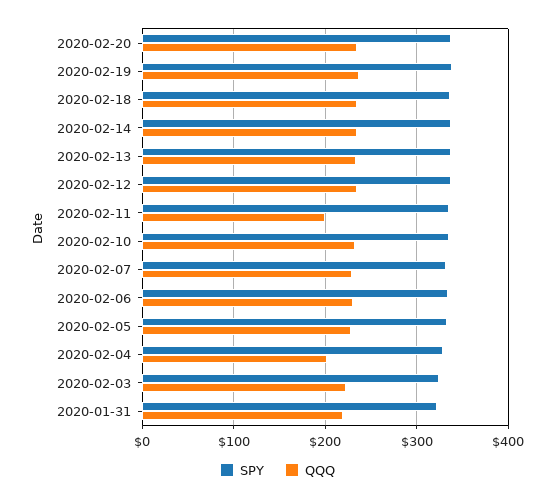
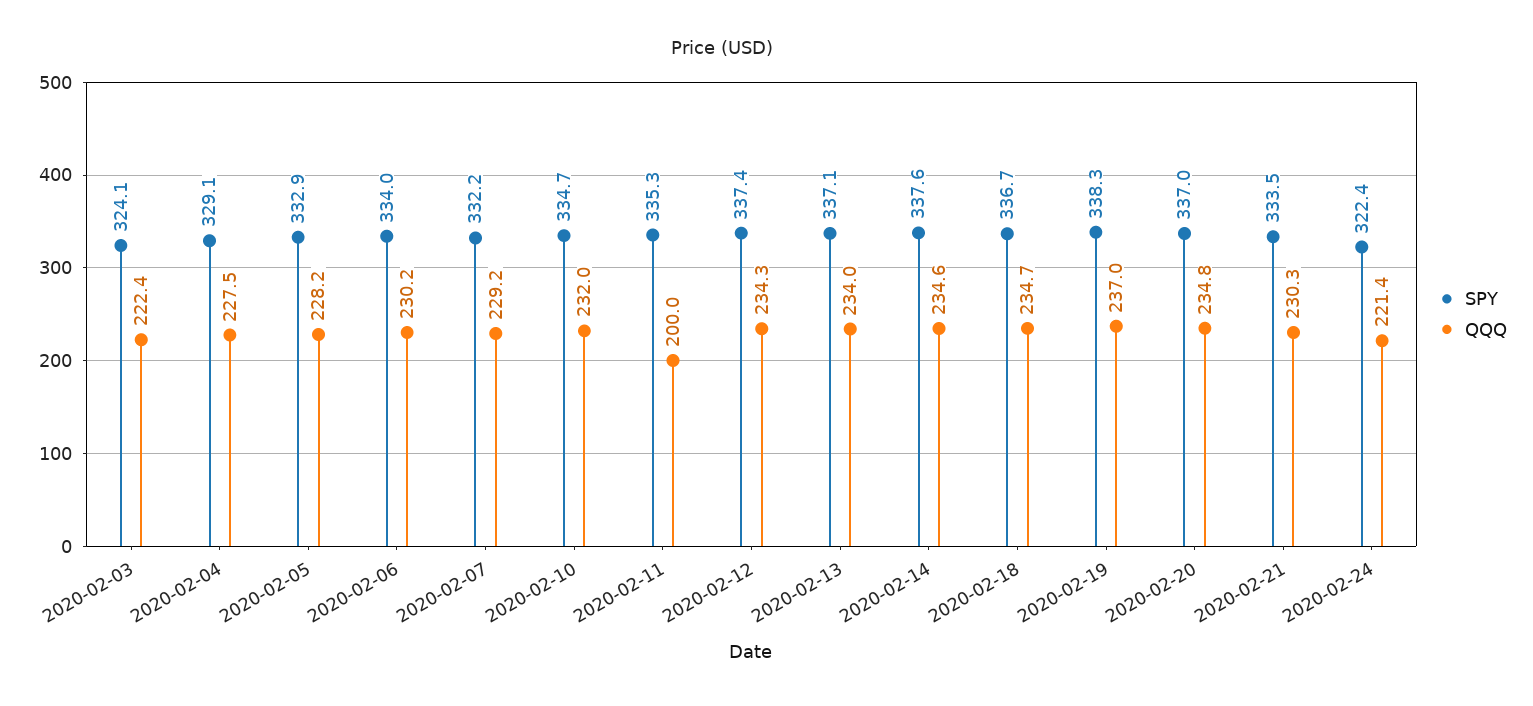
QQQ, 2020-02-04: 200 -> 227.5
SPY, 2020-01-31: 320 -> none
QQQ, 2020-01-31: 220 -> none
SPY, 2020-02-21: none -> 333.5
QQQ, 2020-02-21: none -> 230.3
SPY, 2020-02-24: none -> 322.4
QQQ, 2020-02-24: none -> 221.4

